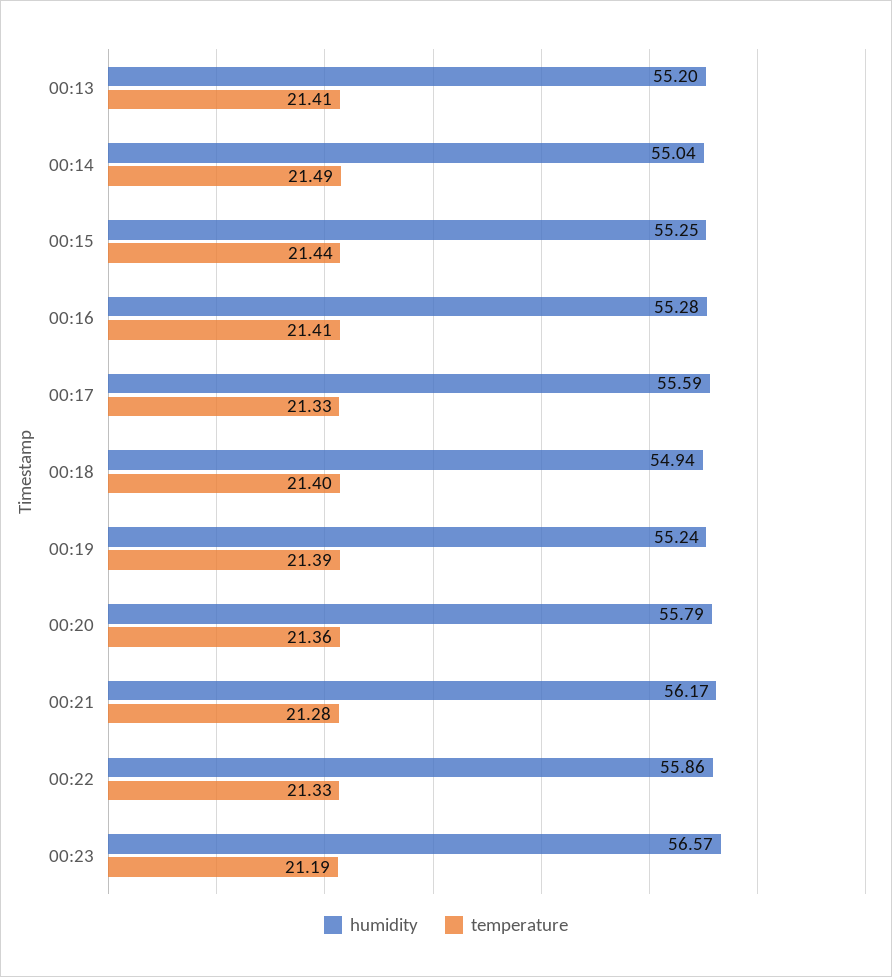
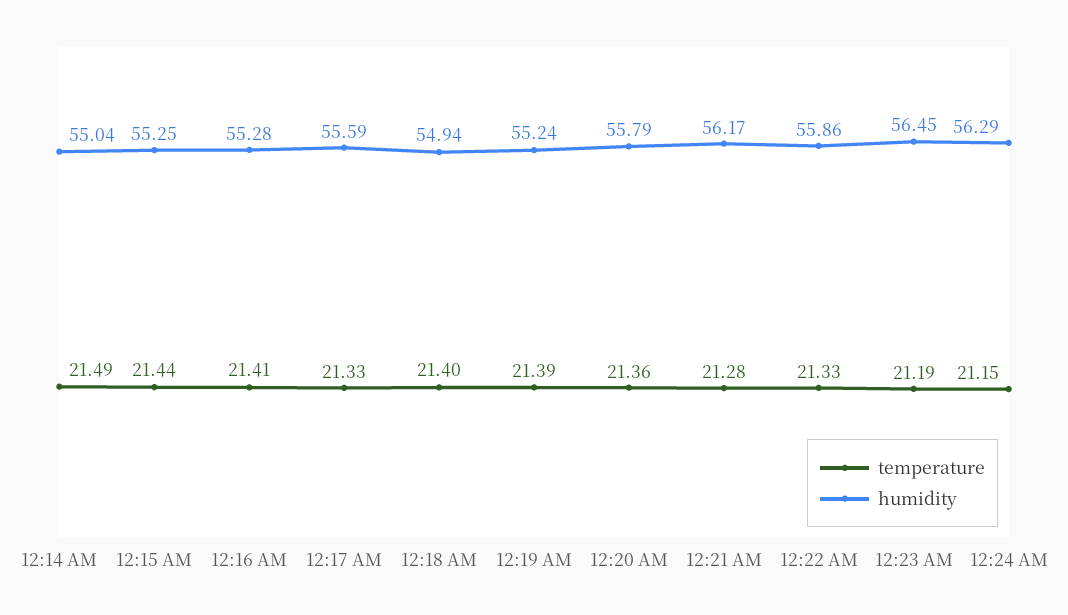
humidity, 00:13: 55.2 -> none
temperature, 00:13: 21.41 -> none
humidity, 00:23: 56.57 -> 56.45
temperature, 12:24 AM: none -> 21.15
humidity, 12:24 AM: none -> 56.29

